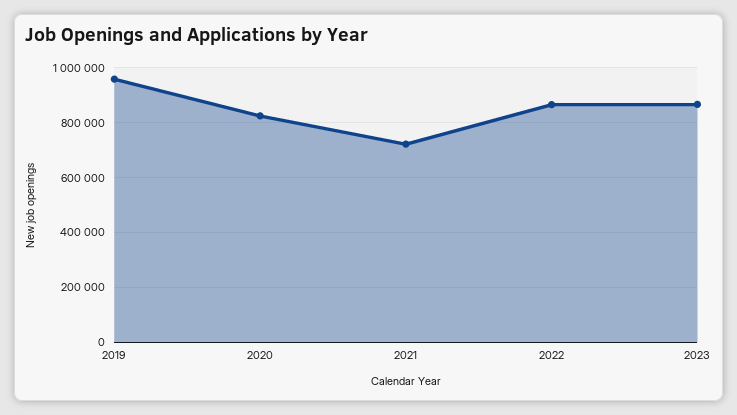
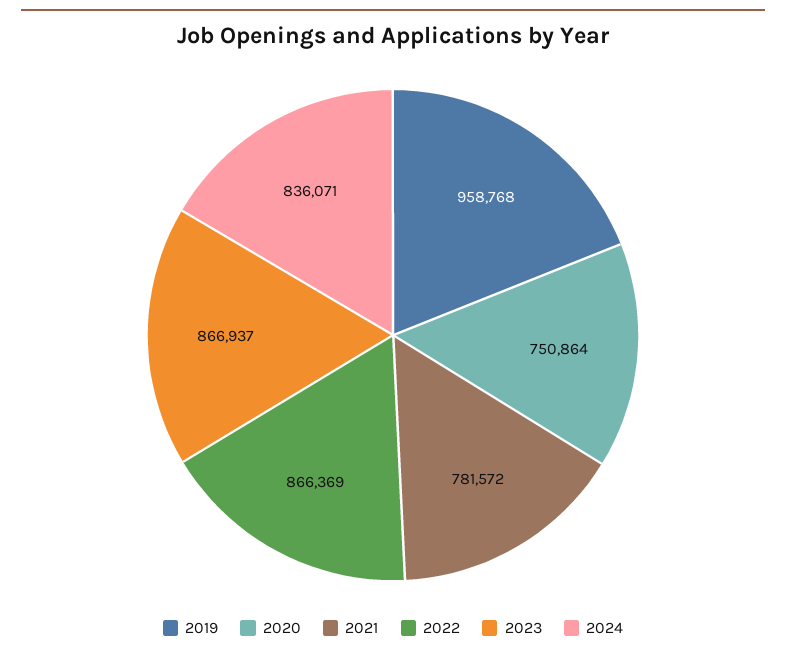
2020: 825000 -> 750864
2021: 725000 -> 781572
2024: none -> 836071

